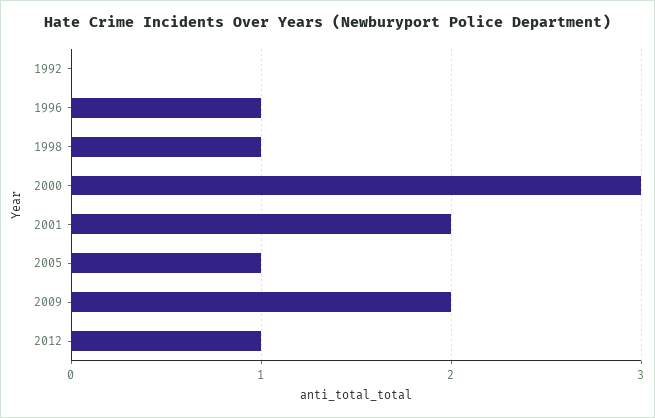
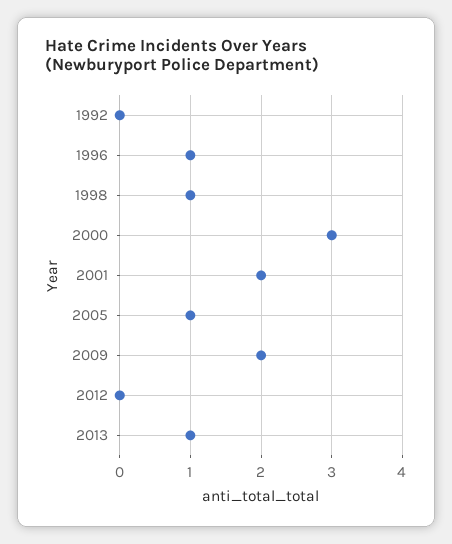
2012: 1 -> 0
2013: none -> 1

